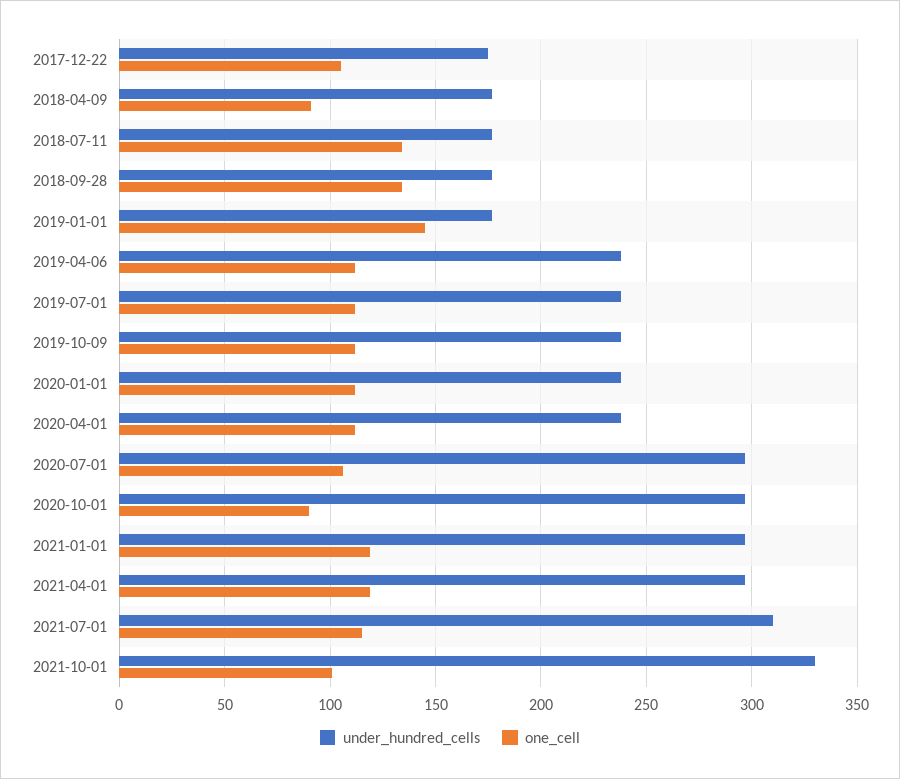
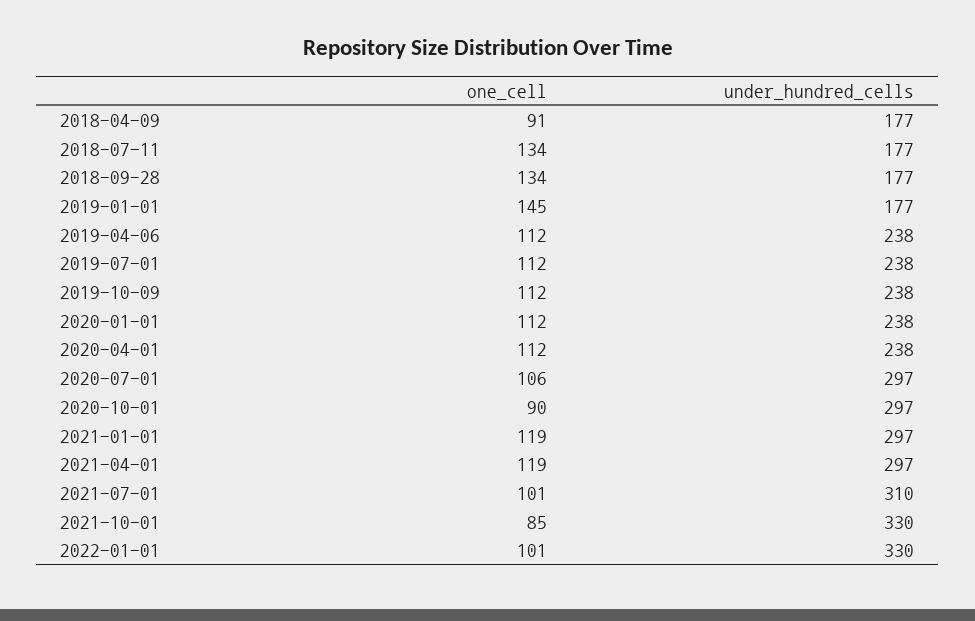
under_hundred_cells, 2017-12-22: 175 -> none
one_cell, 2017-12-22: 105 -> none
one_cell, 2021-07-01: 115 -> 101
one_cell, 2021-10-01: 100 -> 85
one_cell, 2022-01-01: none -> 101
under_hundred_cells, 2022-01-01: none -> 330

